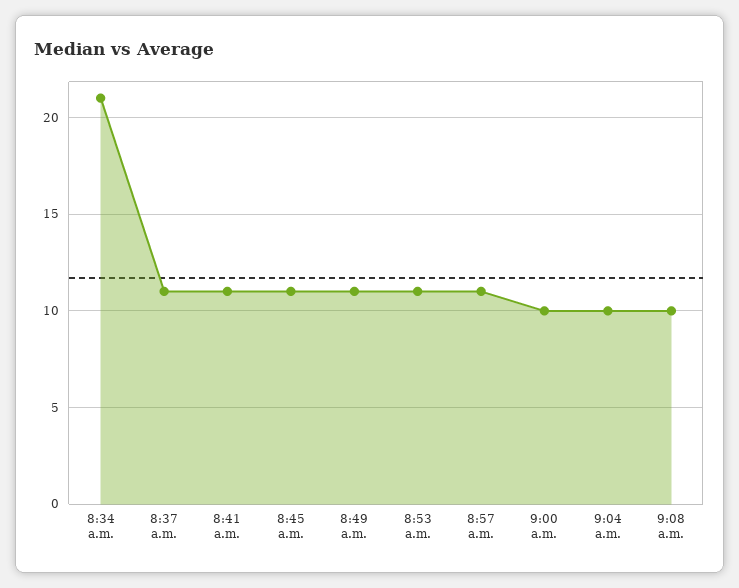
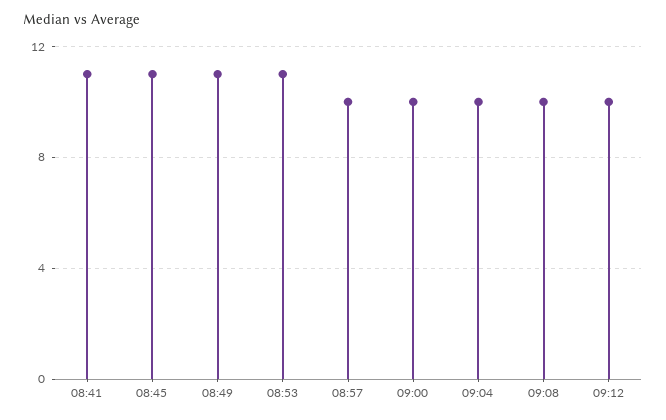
8:34 a.m.: 21 -> none
8:37 a.m.: 11 -> none
8:57 a.m.: 11 -> 10
09:12: none -> 10

